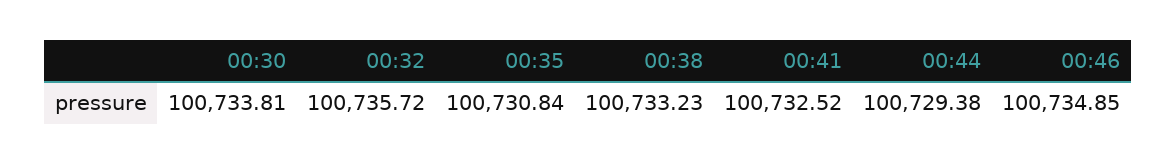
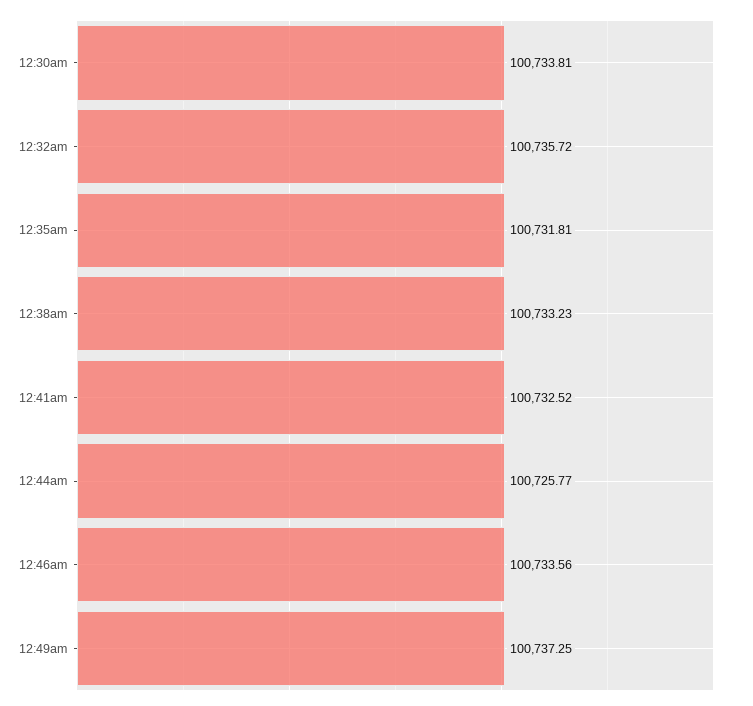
00:35: 100730.84 -> 100731.81
00:44: 100729.38 -> 100725.77
00:46: 100734.85 -> 100733.56
12:49am: none -> 100737.25

